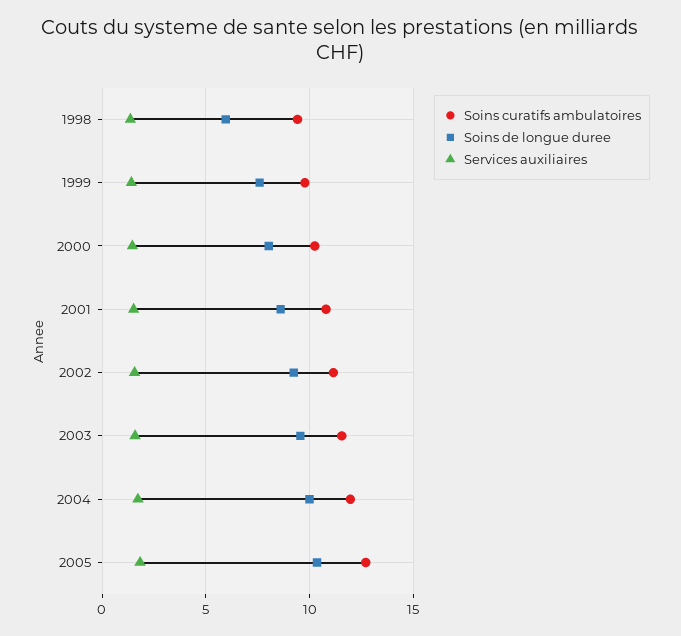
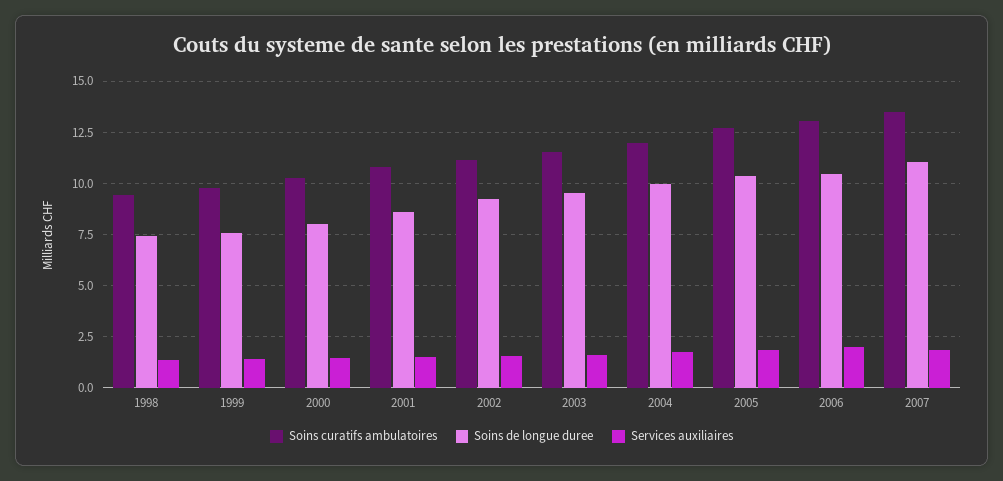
Soins de longue duree, 1998: 6 -> 7.5
Soins curatifs ambulatoires, 2006: none -> 13
Soins de longue duree, 2006: none -> 10.5
Services auxiliaires, 2006: none -> 2
Soins curatifs ambulatoires, 2007: none -> 13.5
Soins de longue duree, 2007: none -> 11
Services auxiliaires, 2007: none -> 2

